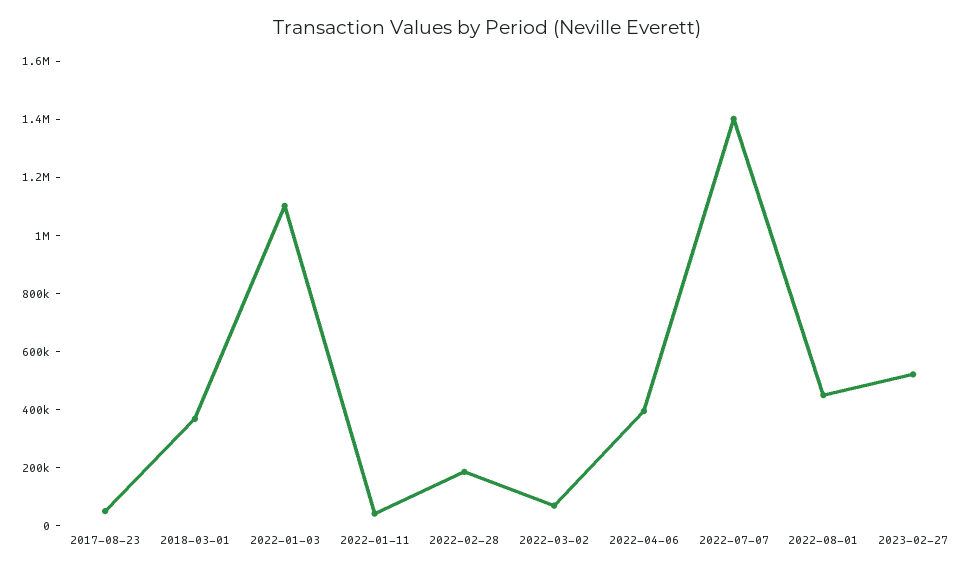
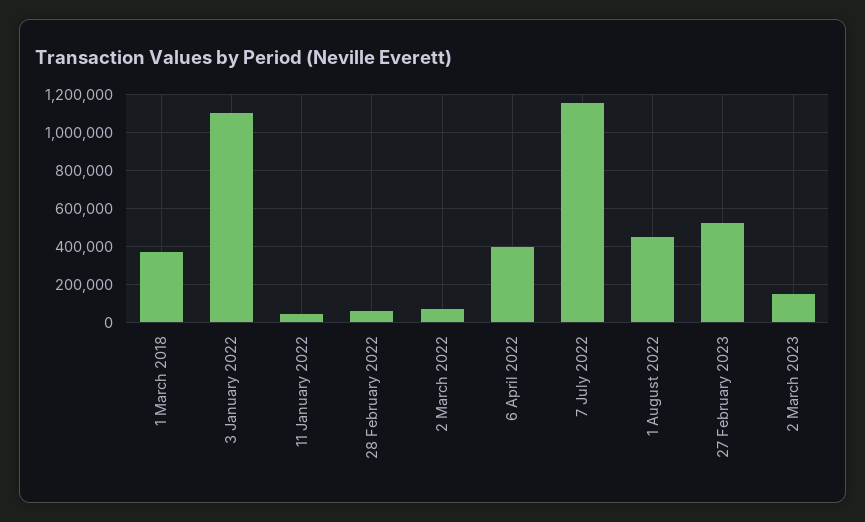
2017-08-23: 50000 -> none
2022-02-28: 200000 -> 50000
2022-07-07: 1400000 -> 1150000
2 March 2023: none -> 150000

